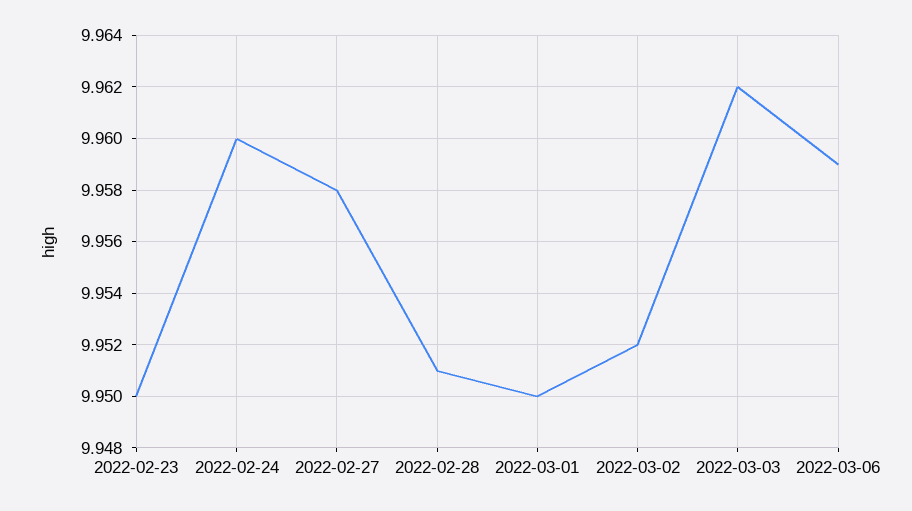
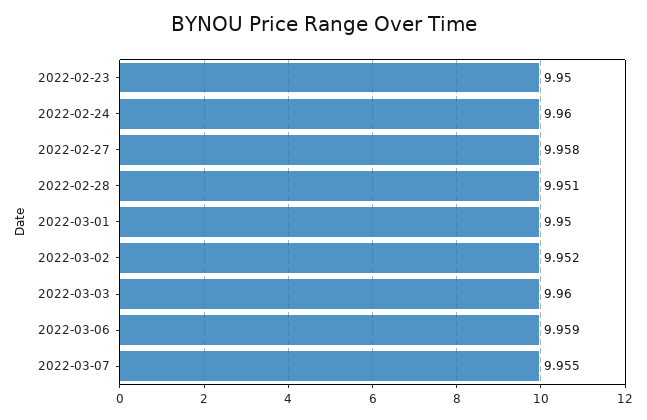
2022-03-03: 9.962 -> 9.96
2022-03-07: none -> 9.955

